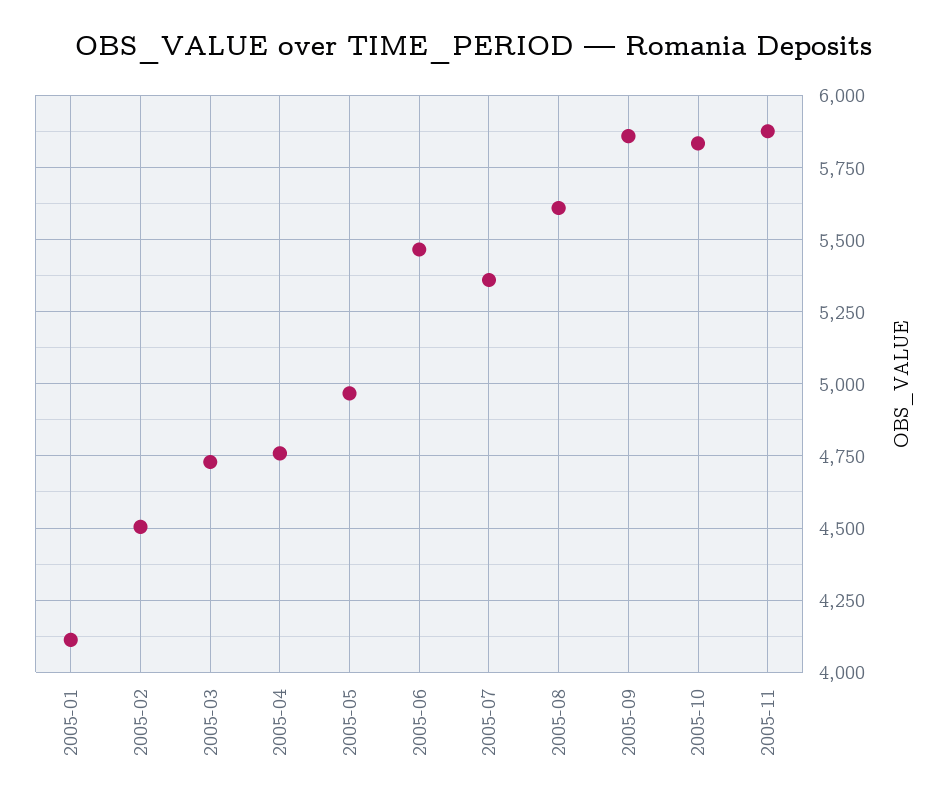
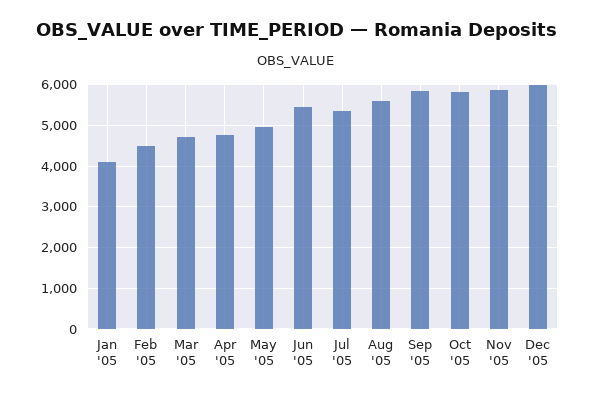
Dec '05: none -> 6000

